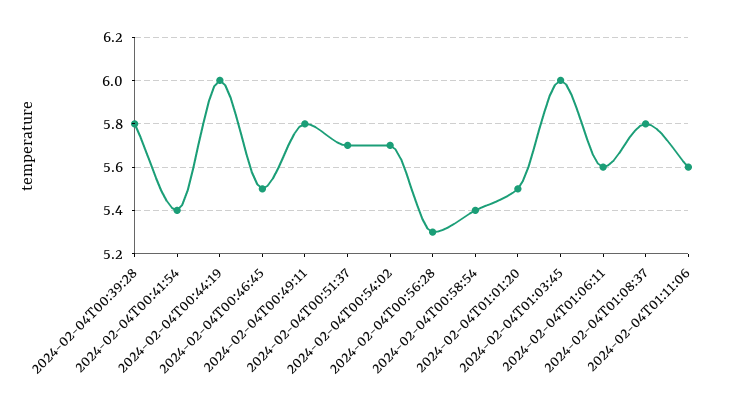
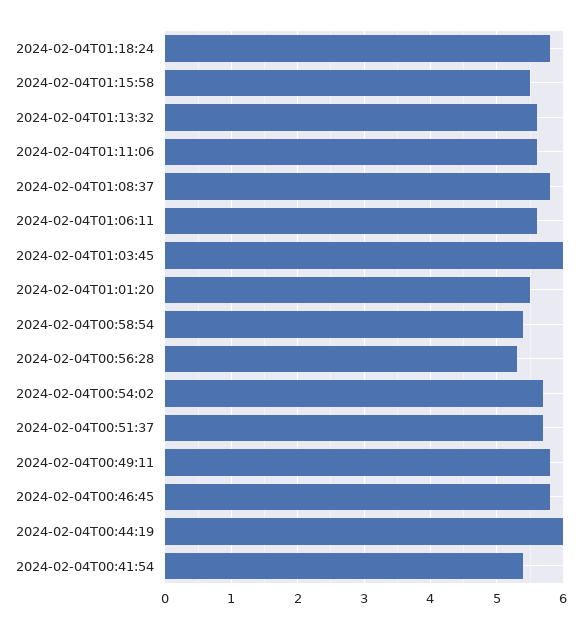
2024-02-04T00:39:28: 5.8 -> none
2024-02-04T00:46:45: 5.5 -> 5.8
2024-02-04T01:18:24: none -> 5.8
2024-02-04T01:15:58: none -> 5.5
2024-02-04T01:13:32: none -> 5.6

